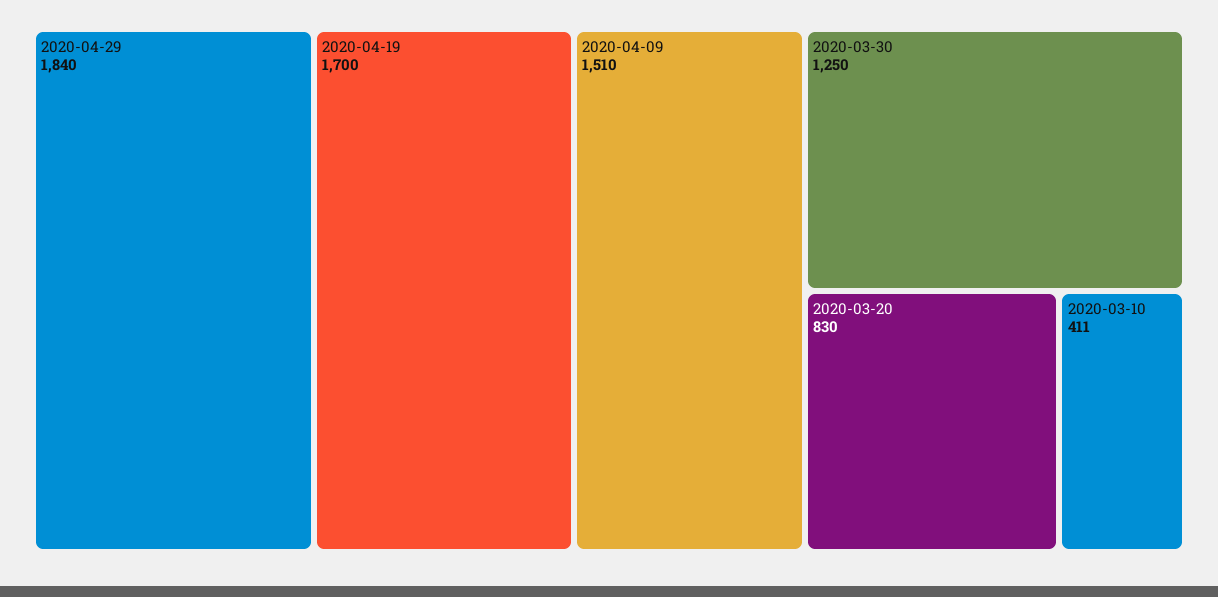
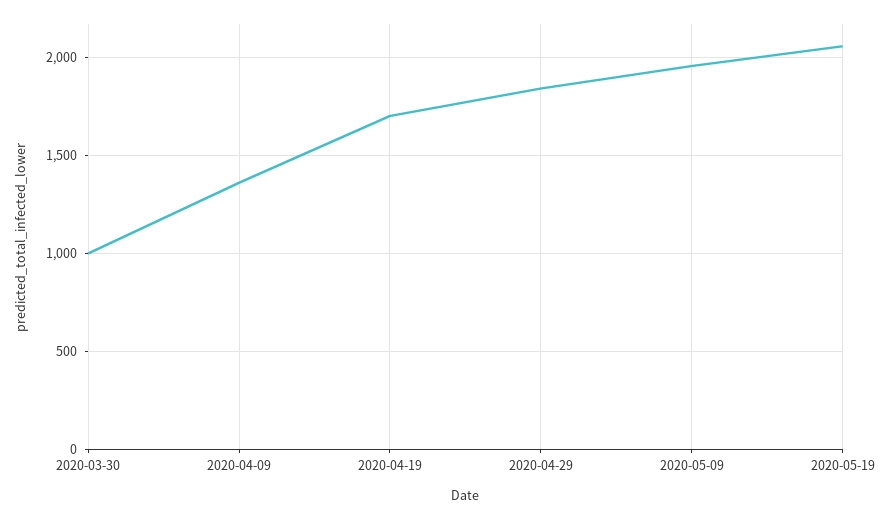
2020-04-09: 1510 -> 1350
2020-03-30: 1250 -> 1000
2020-03-20: 830 -> none
2020-03-10: 411 -> none
2020-05-09: none -> 1950
2020-05-19: none -> 2050

